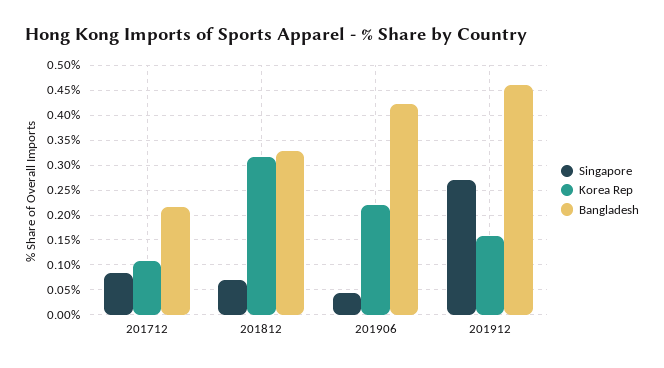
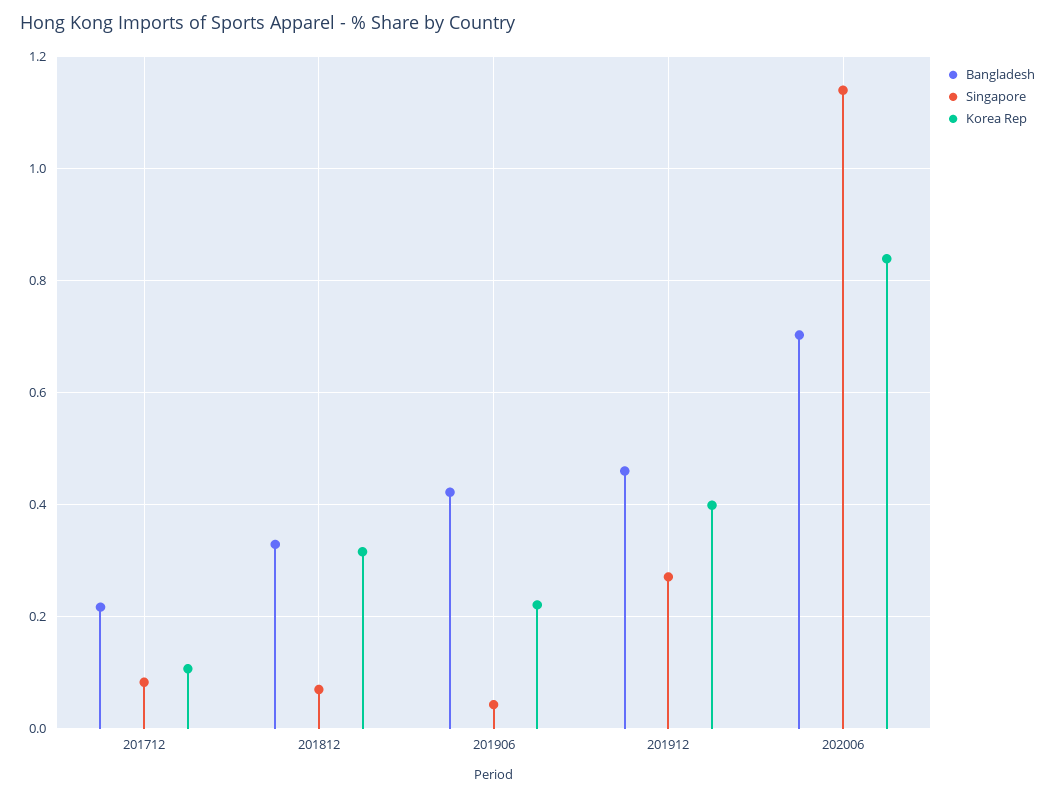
Korea Rep, 201912: 0.15 -> 0.4
Bangladesh, 202006: none -> 0.7
Singapore, 202006: none -> 1.14
Korea Rep, 202006: none -> 0.84

